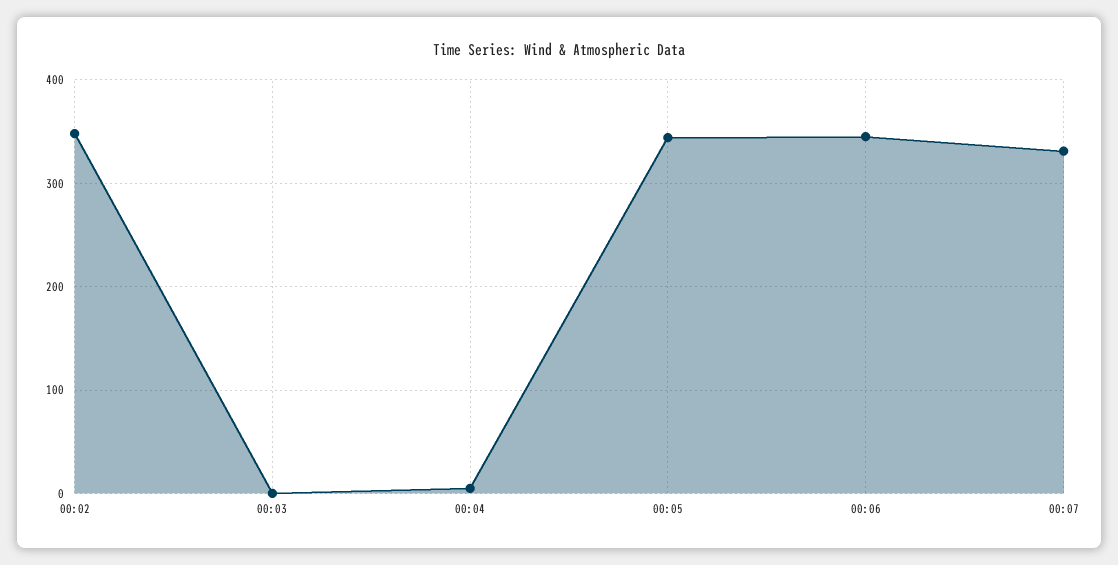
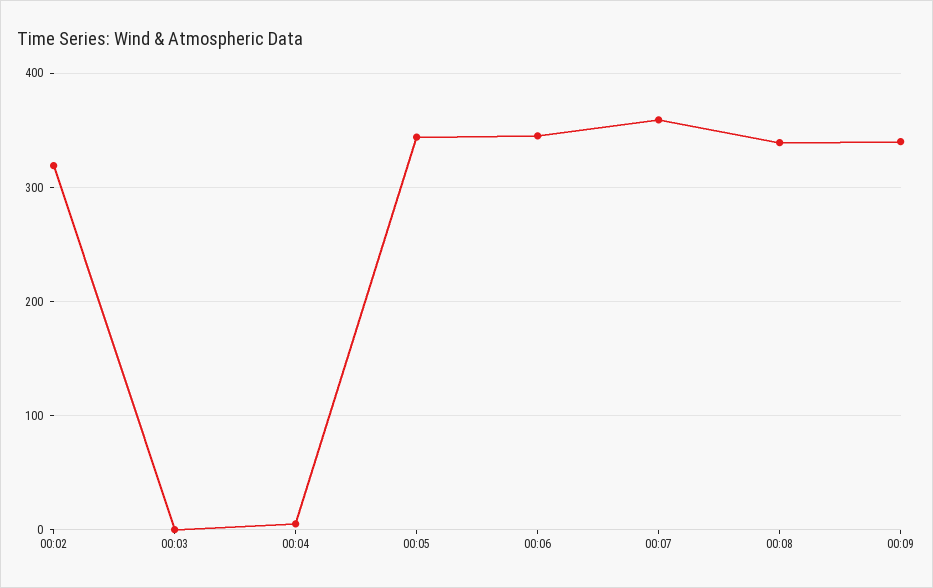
00:02: 350 -> 320
00:07: 330 -> 360
00:08: none -> 340
00:09: none -> 340

